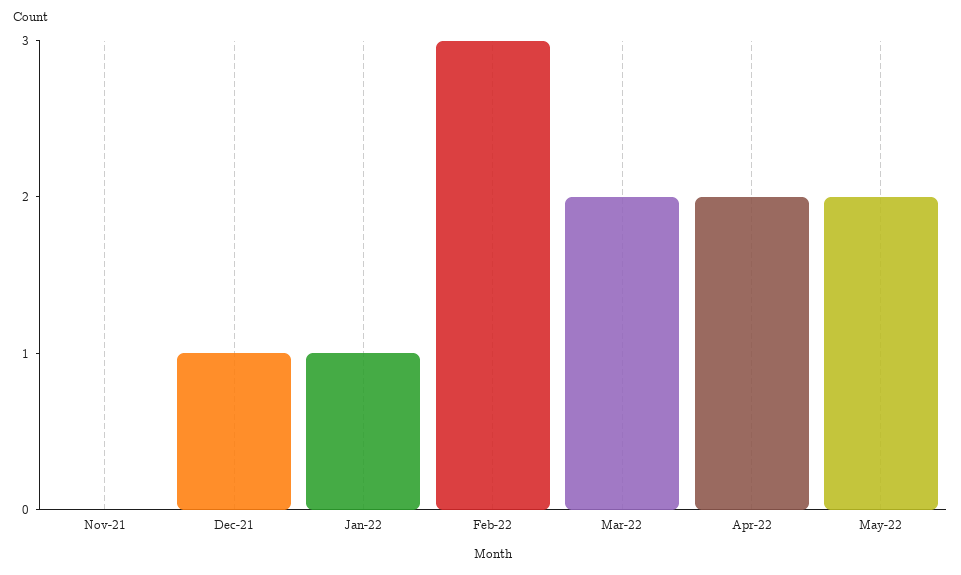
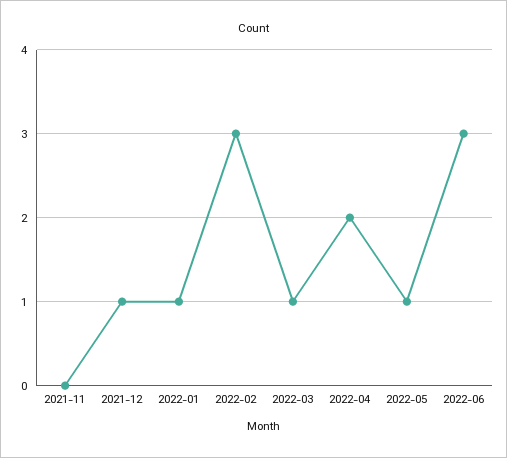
Mar-22: 2 -> 1
May-22: 2 -> 1
2022-06: none -> 3

